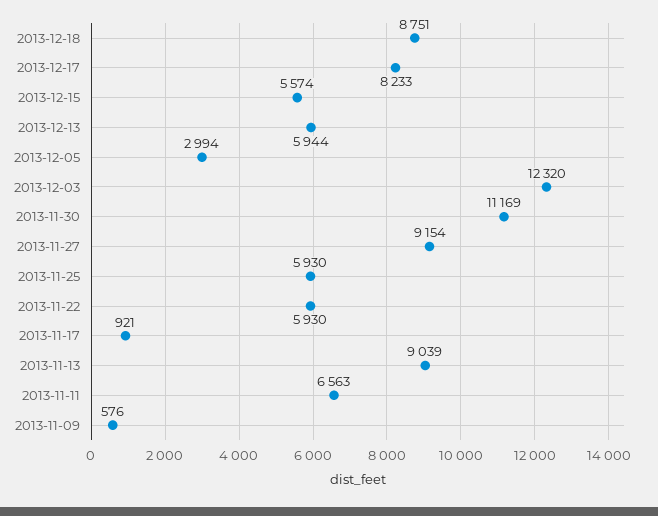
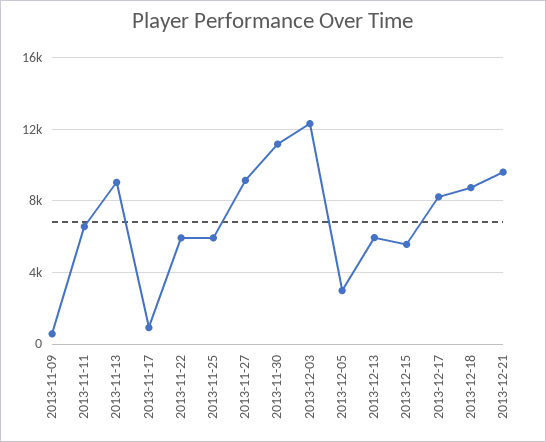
2013-12-21: none -> 9500

